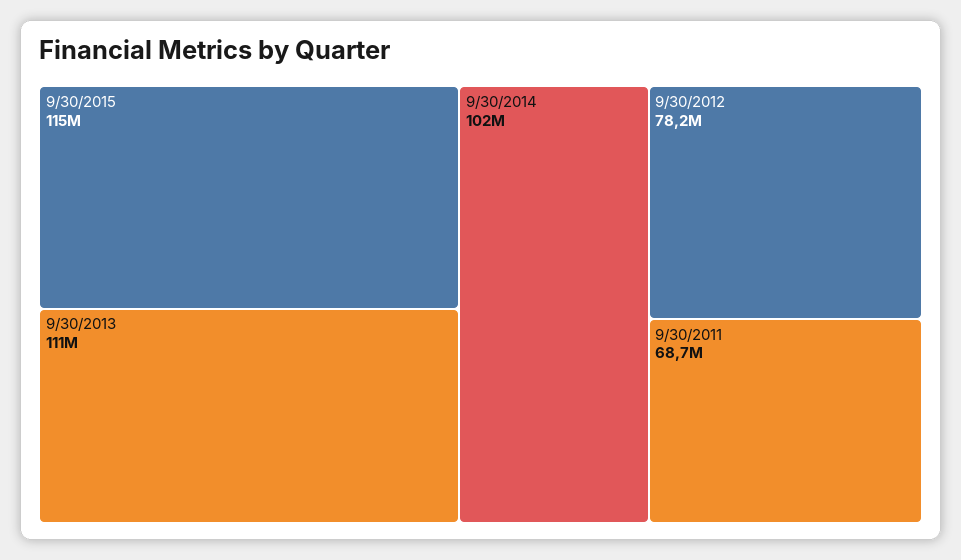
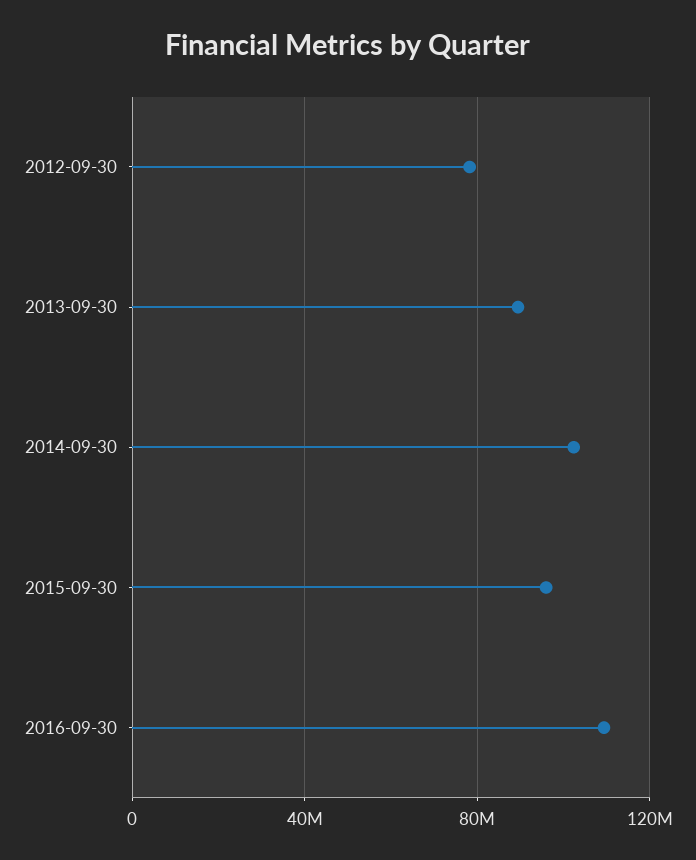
9/30/2015: 115000000 -> 95000000
9/30/2013: 111000000 -> 90000000
9/30/2011: 68700000 -> none
2016-09-30: none -> 110000000

